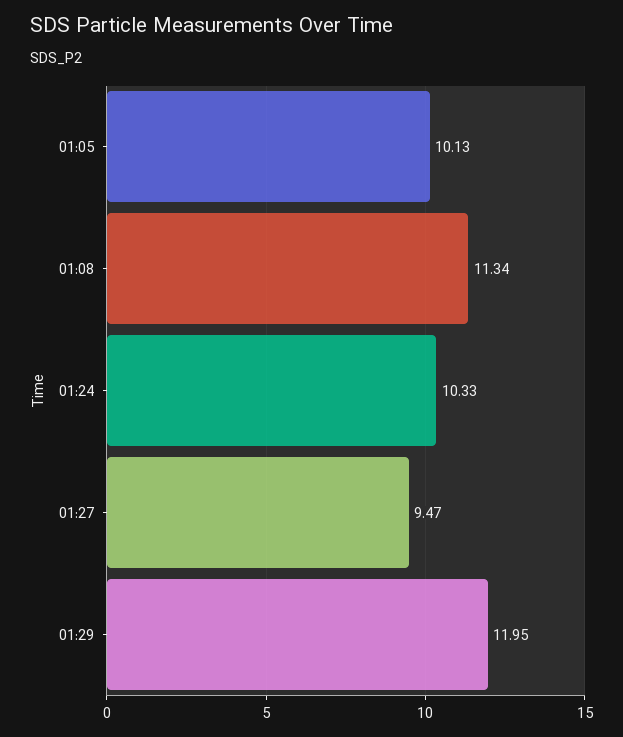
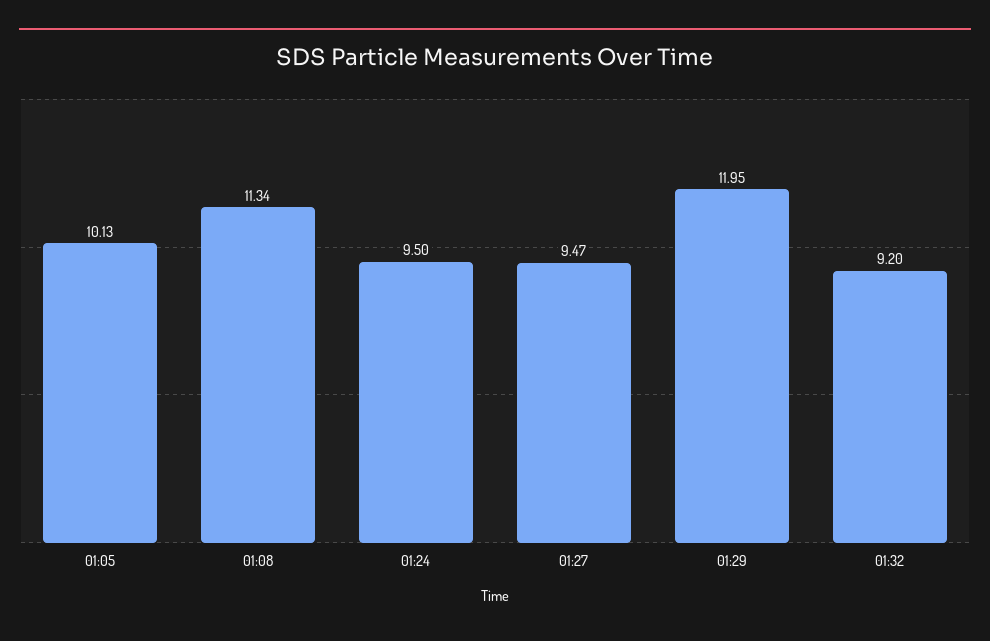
01:24: 10.33 -> 9.5
01:32: none -> 9.2

